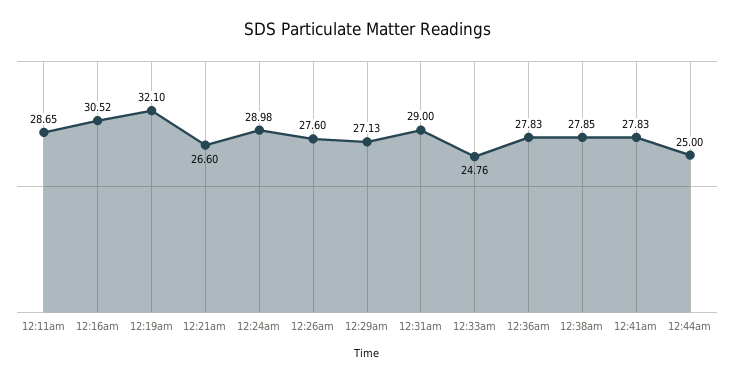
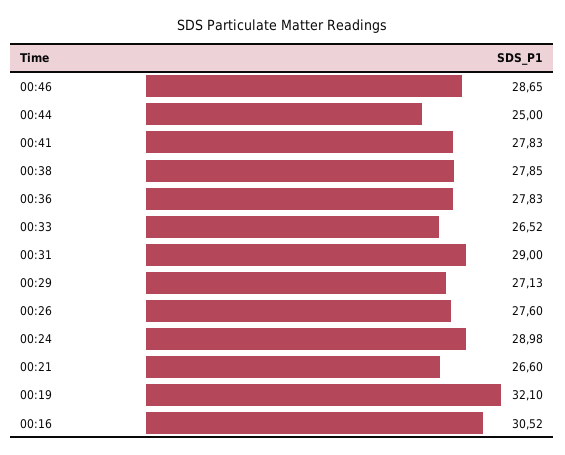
12:11am: 28.65 -> none
12:33am: 24.76 -> 26.52
00:46: none -> 28.65

